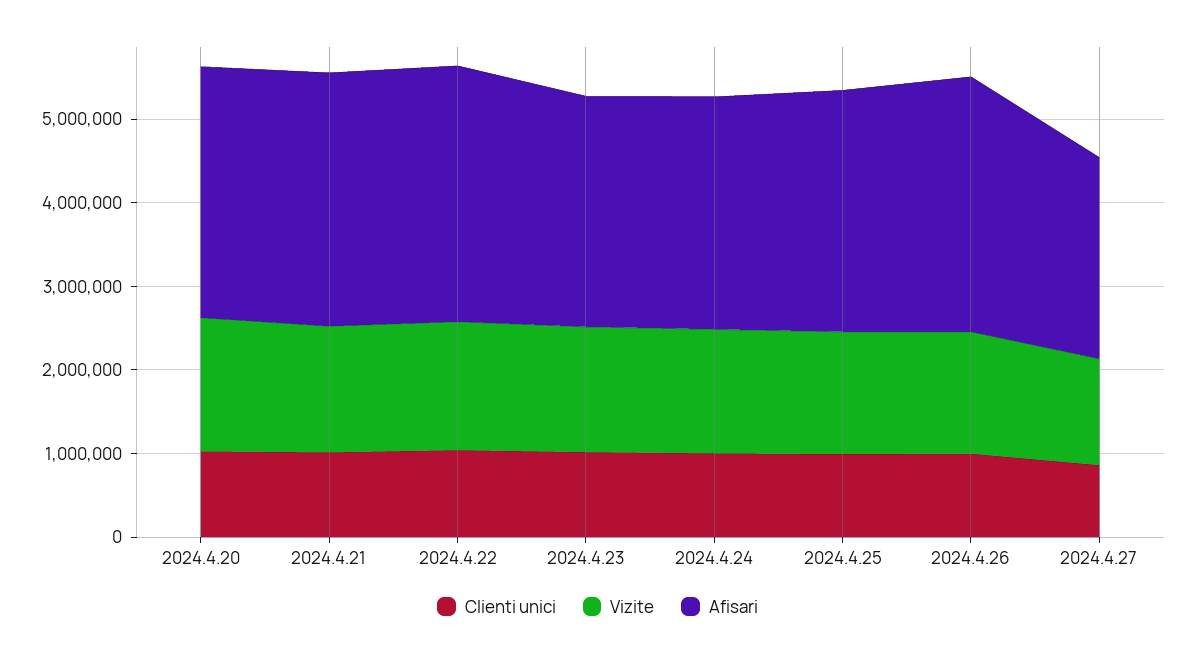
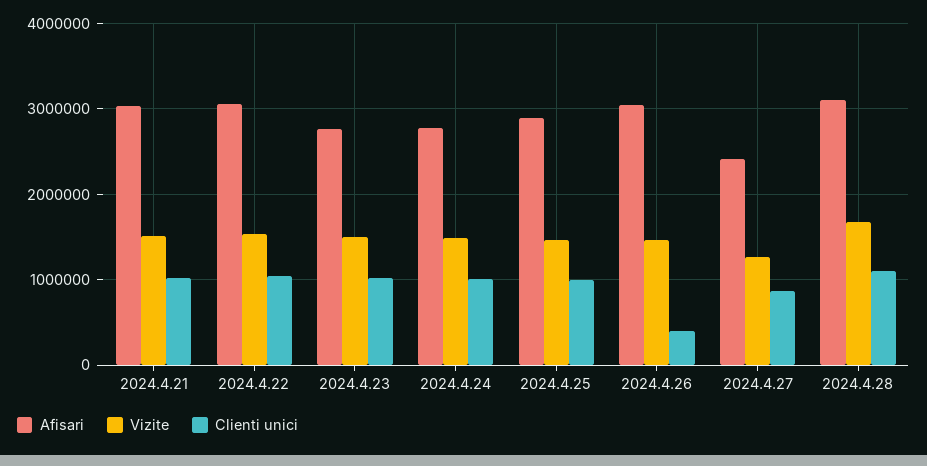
Clienti unici, 2024.4.20: 1000000 -> none
Vizite, 2024.4.20: 1600000 -> none
Afisari, 2024.4.20: 3000000 -> none
Clienti unici, 2024.4.26: 1000000 -> 400000
Afisari, 2024.4.28: none -> 3100000
Vizite, 2024.4.28: none -> 1700000
Clienti unici, 2024.4.28: none -> 1100000

